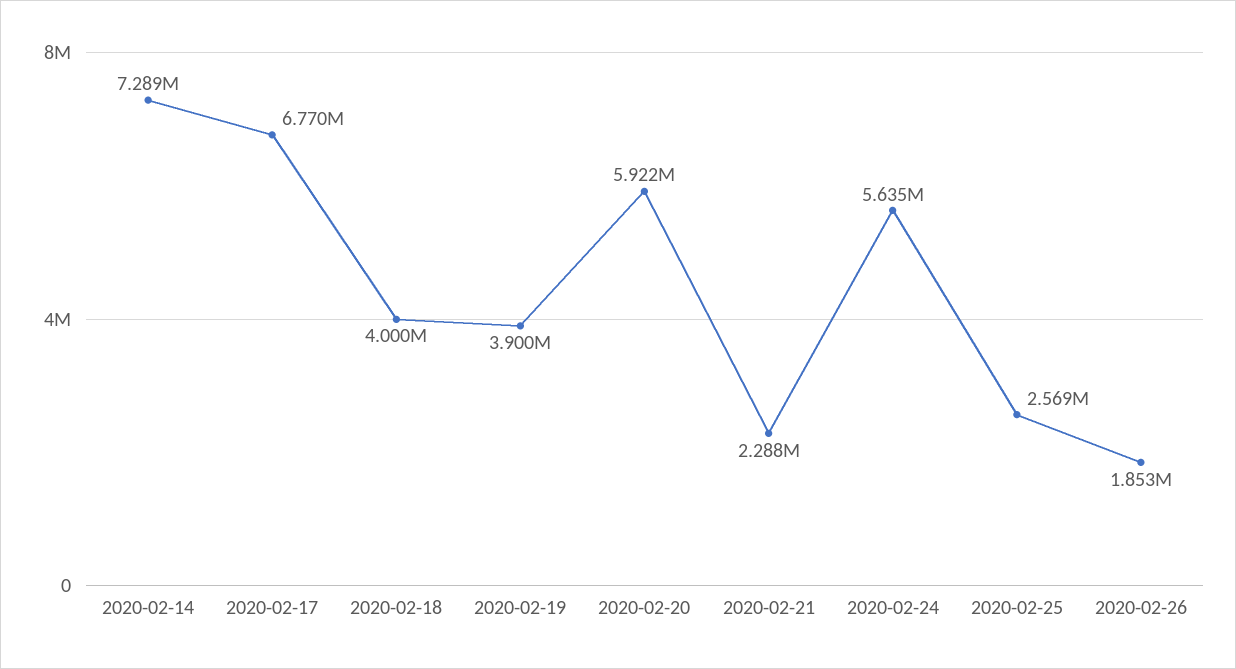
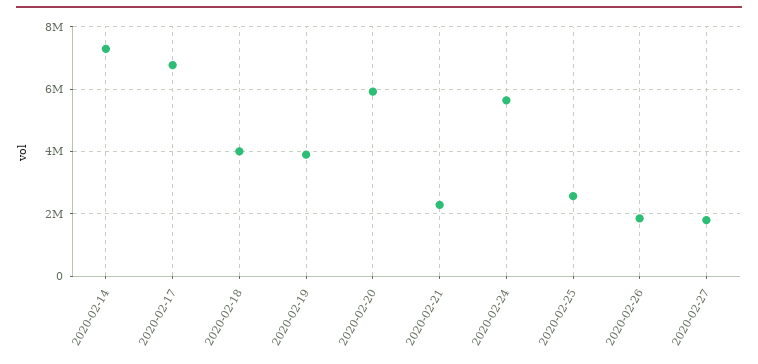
2020-02-27: none -> 1800000

